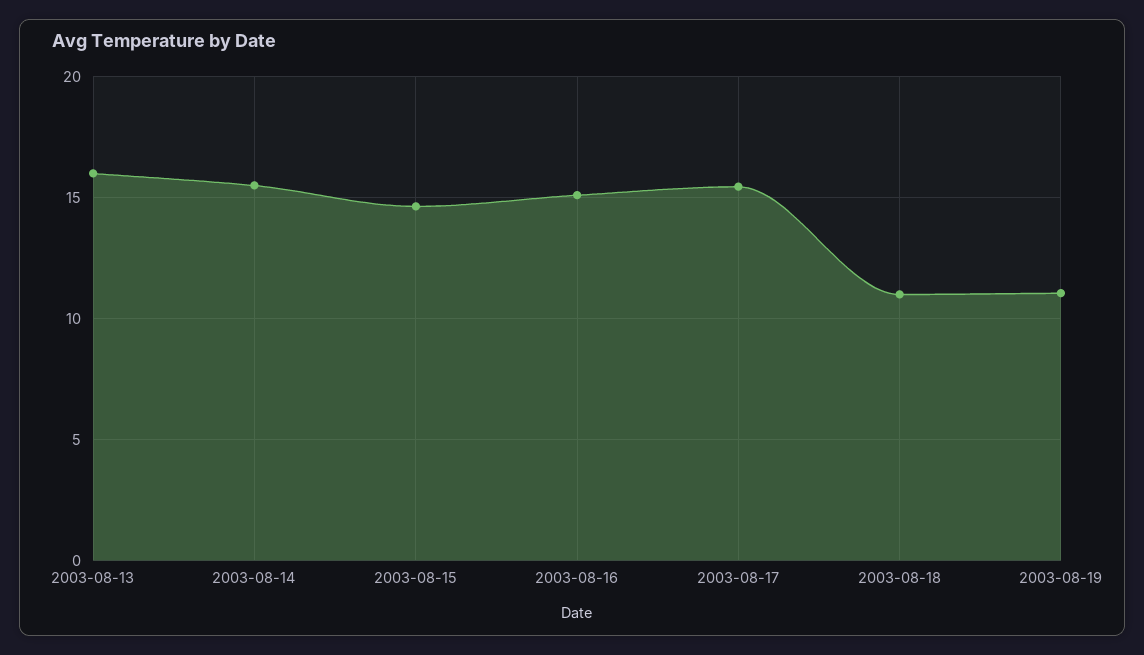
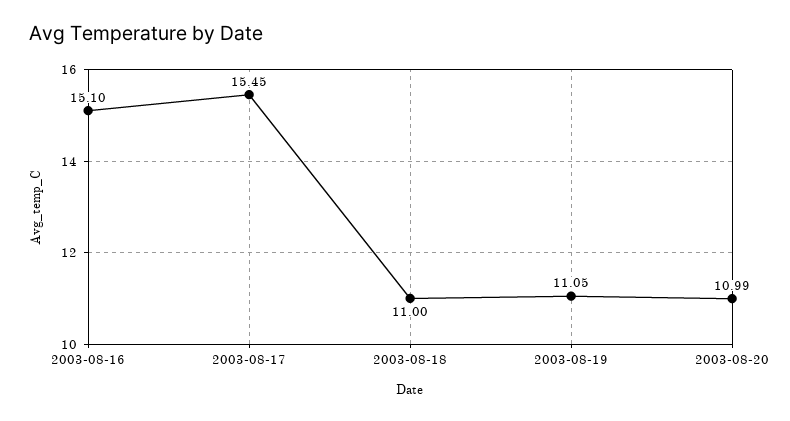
2003-08-13: 16 -> none
2003-08-14: 15.5 -> none
2003-08-15: 14.5 -> none
2003-08-20: none -> 10.99

